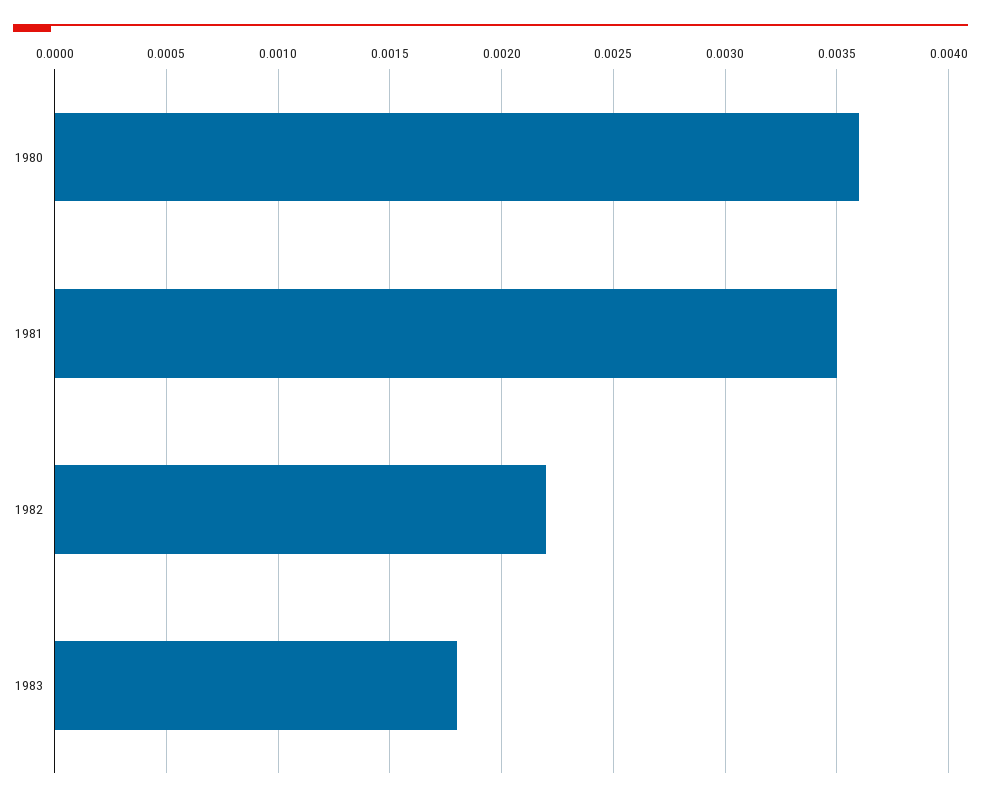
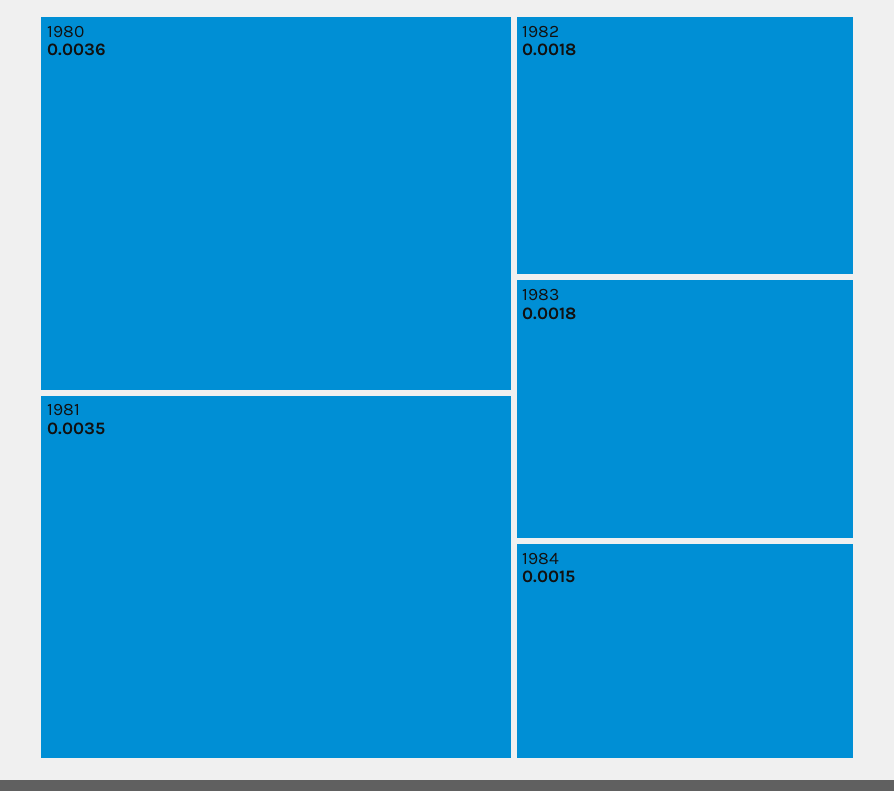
1982: 0.0022 -> 0.0018
1984: none -> 0.0015

